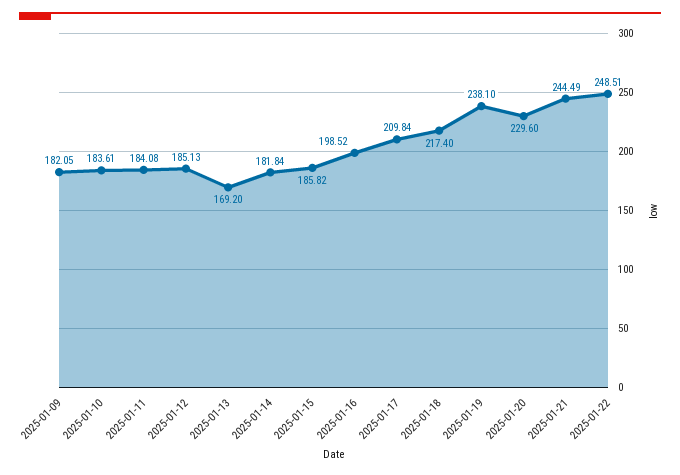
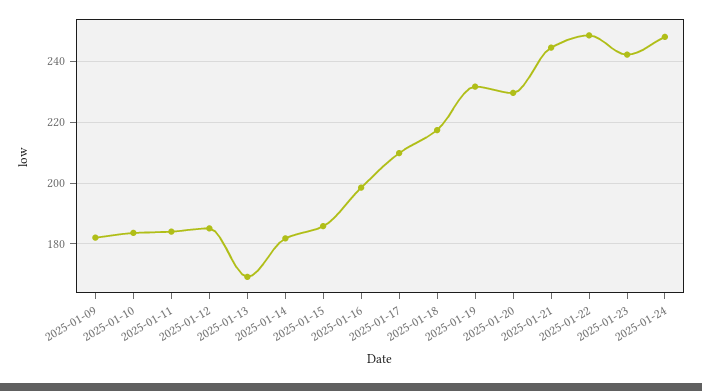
2025-01-19: 238.1 -> 232
2025-01-23: none -> 242
2025-01-24: none -> 248

